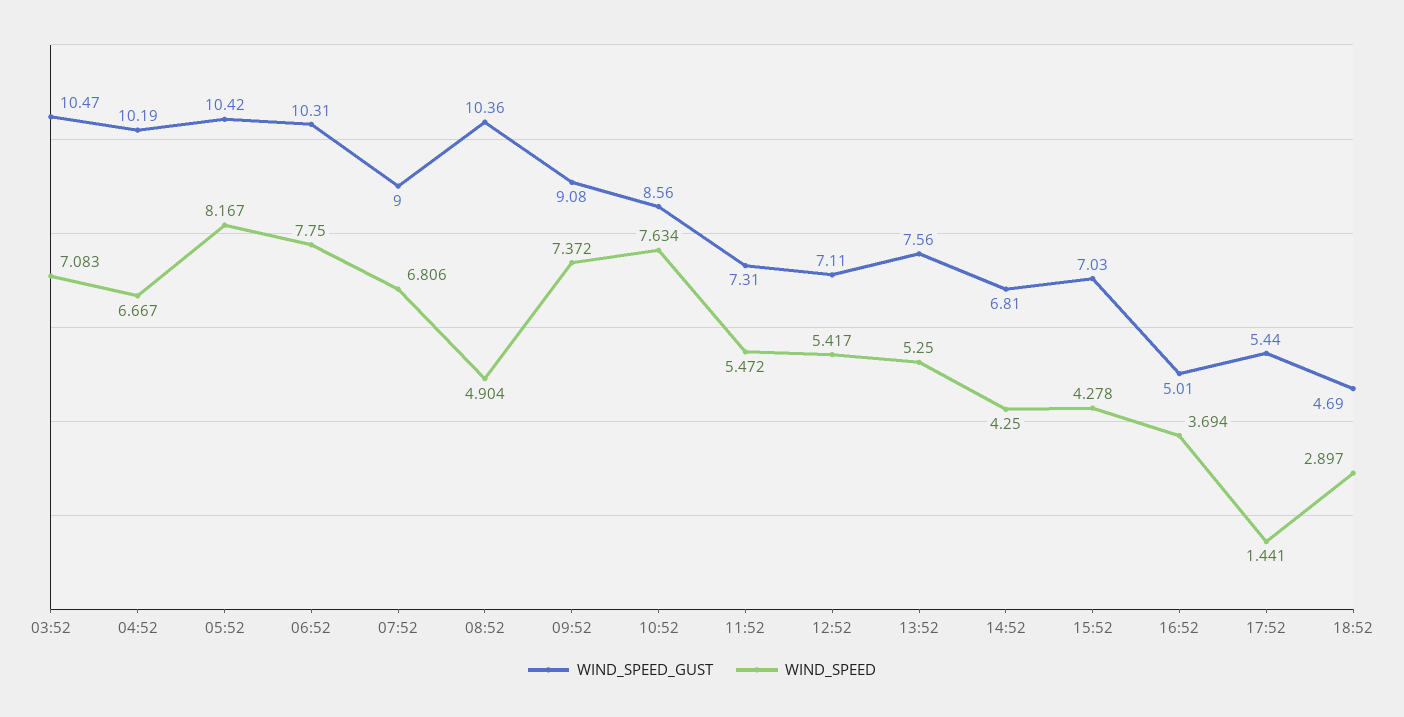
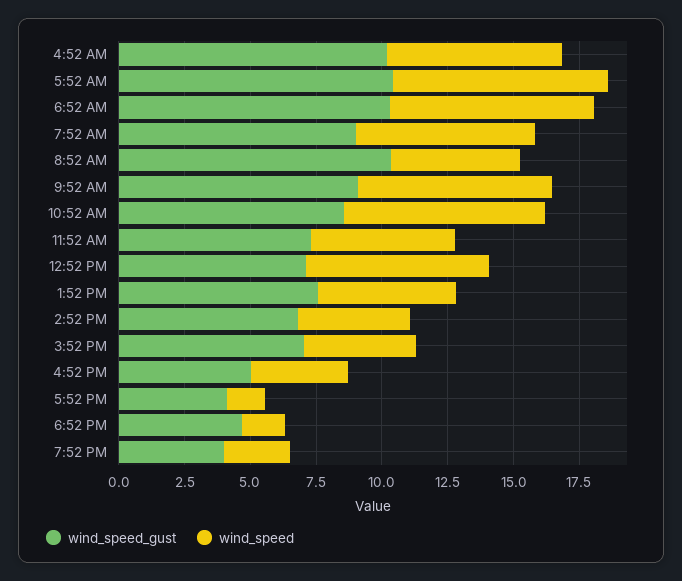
WIND_SPEED_GUST, 03:52: 10.47 -> none
WIND_SPEED, 03:52: 7.083 -> none
WIND_SPEED, 12:52: 5.417 -> 7
WIND_SPEED_GUST, 17:52: 5.44 -> 4
WIND_SPEED, 18:52: 2.897 -> 1.5
WIND_SPEED_GUST, 7:52 PM: none -> 4
WIND_SPEED, 7:52 PM: none -> 2.5

